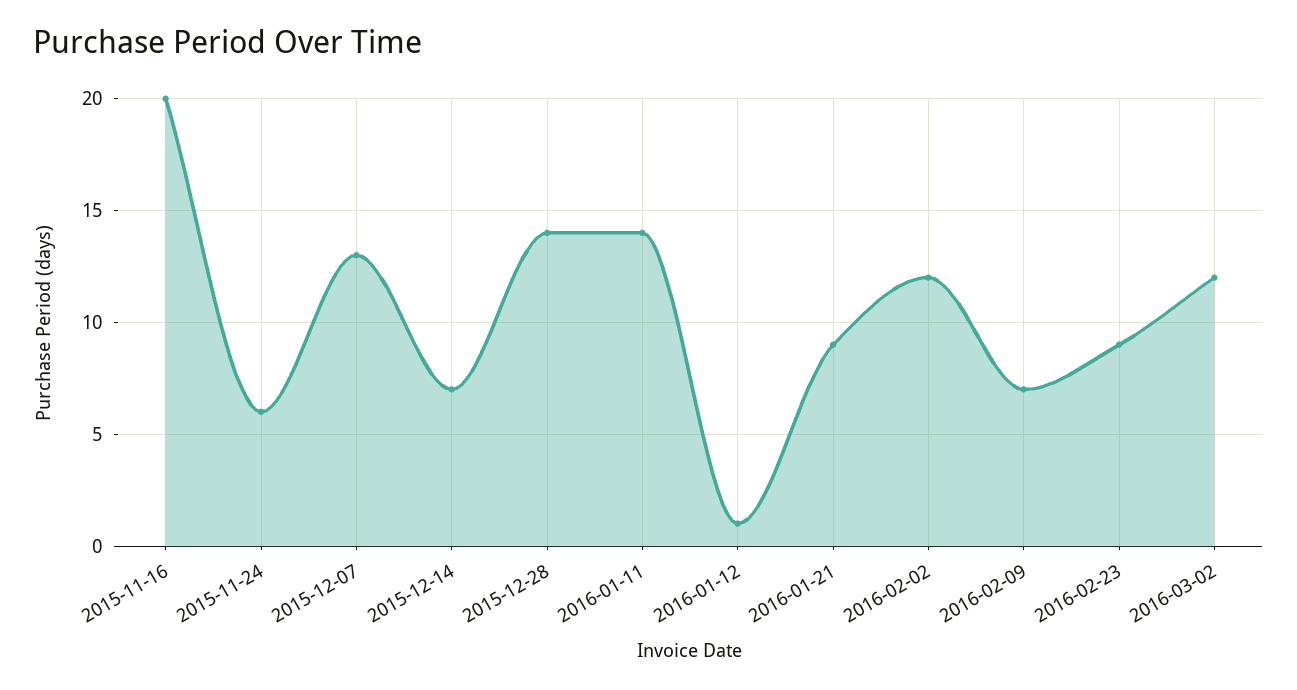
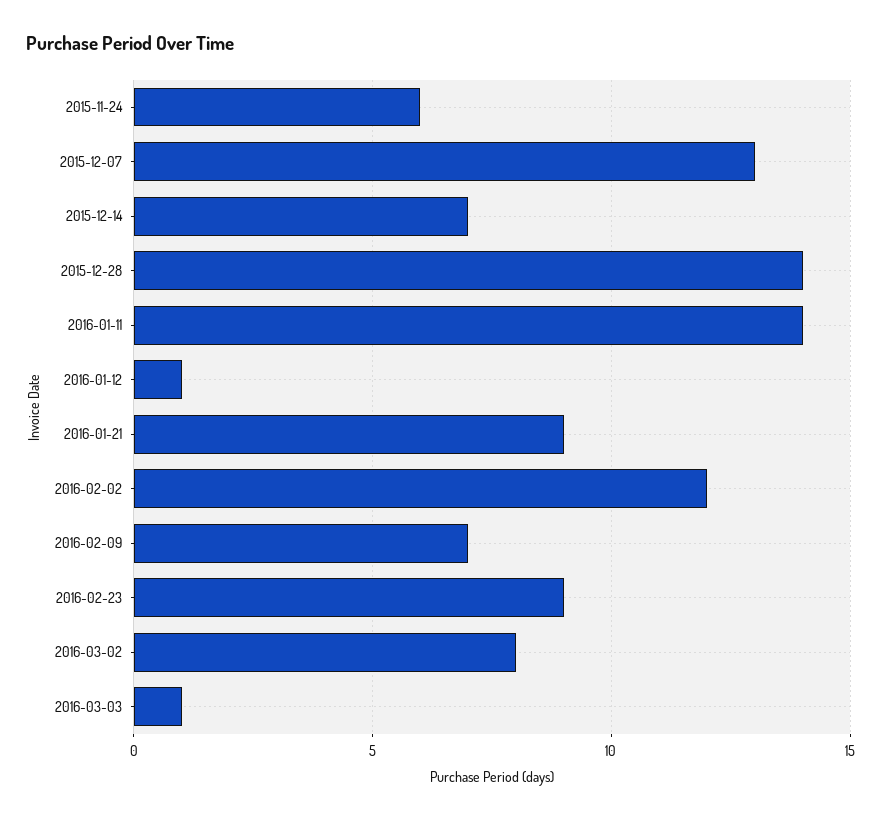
2015-11-16: 20 -> none
2016-03-02: 12 -> 8
2016-03-03: none -> 1

